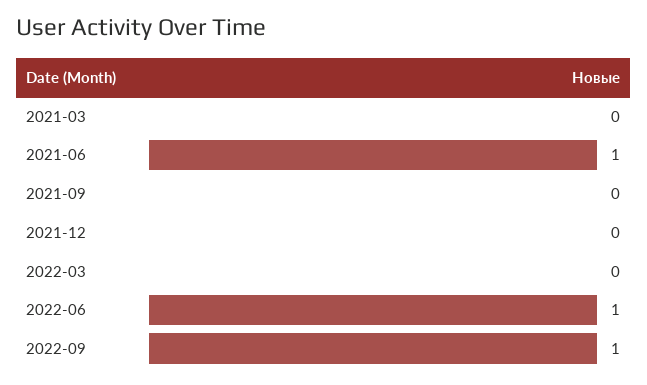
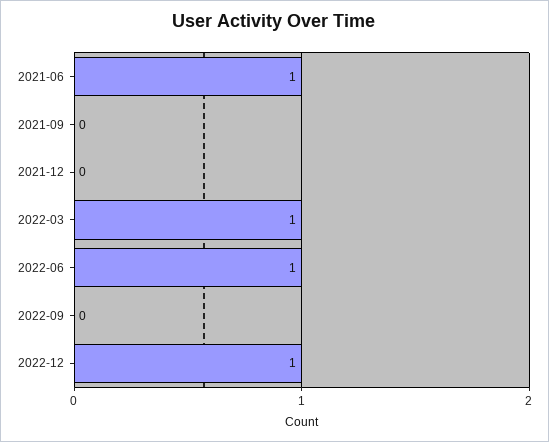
2021-03: 0 -> none
2022-03: 0 -> 1
2022-09: 1 -> 0
2022-12: none -> 1

